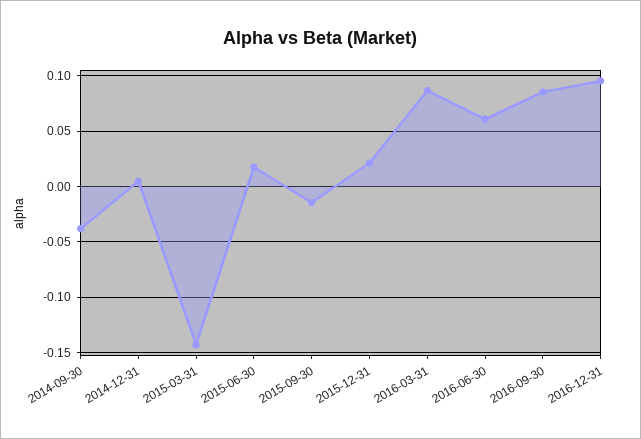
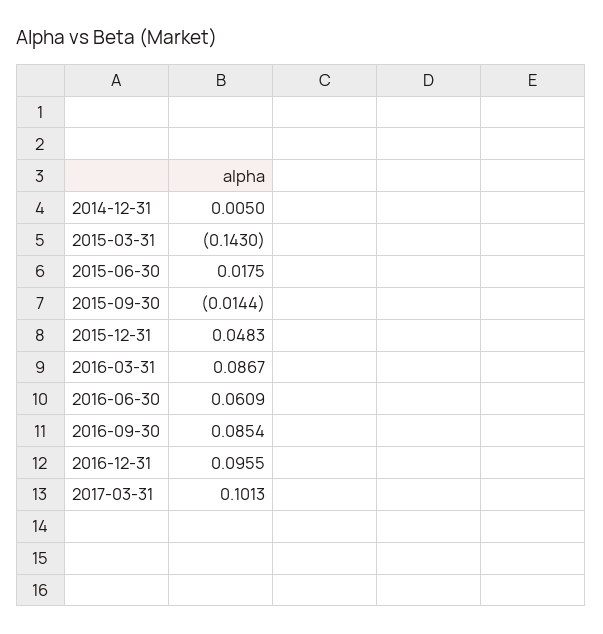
2014-09-30: -0.04 -> none
2015-12-31: 0.02 -> 0.0483
2017-03-31: none -> 0.1013

